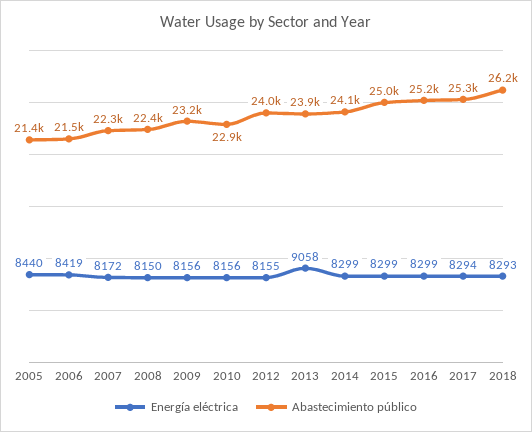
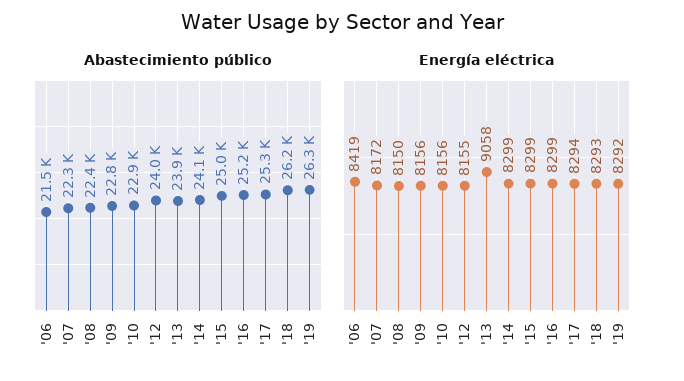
Energía eléctrica, 2005: 8440 -> none
Abastecimiento público, 2005: 21400 -> none
Abastecimiento público, 2009: 23200 -> 22800
Abastecimiento público, '19: none -> 26300
Energía eléctrica, '19: none -> 8292

